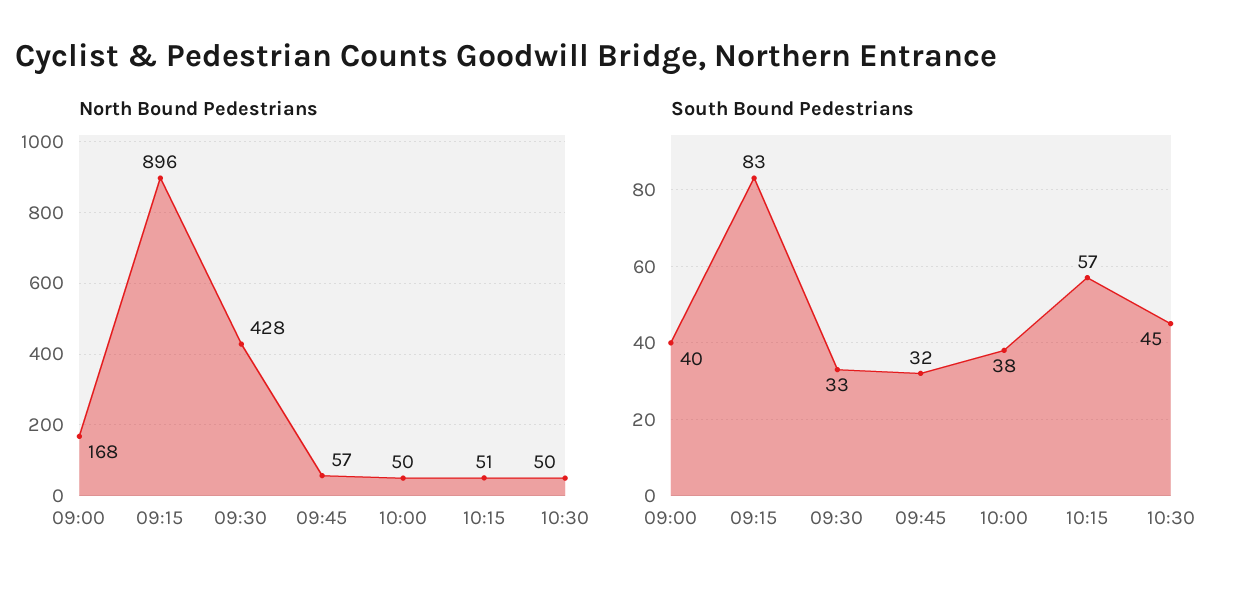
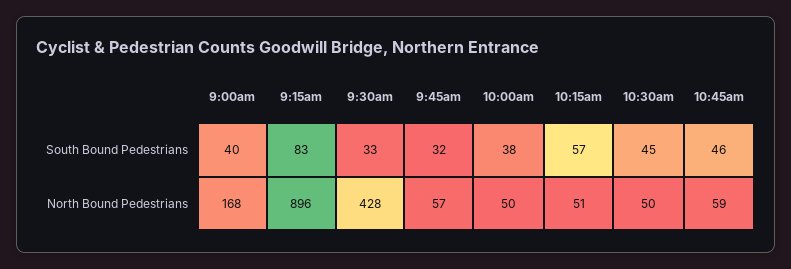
South Bound Pedestrians, 10:45am: none -> 46
North Bound Pedestrians, 10:45am: none -> 59

